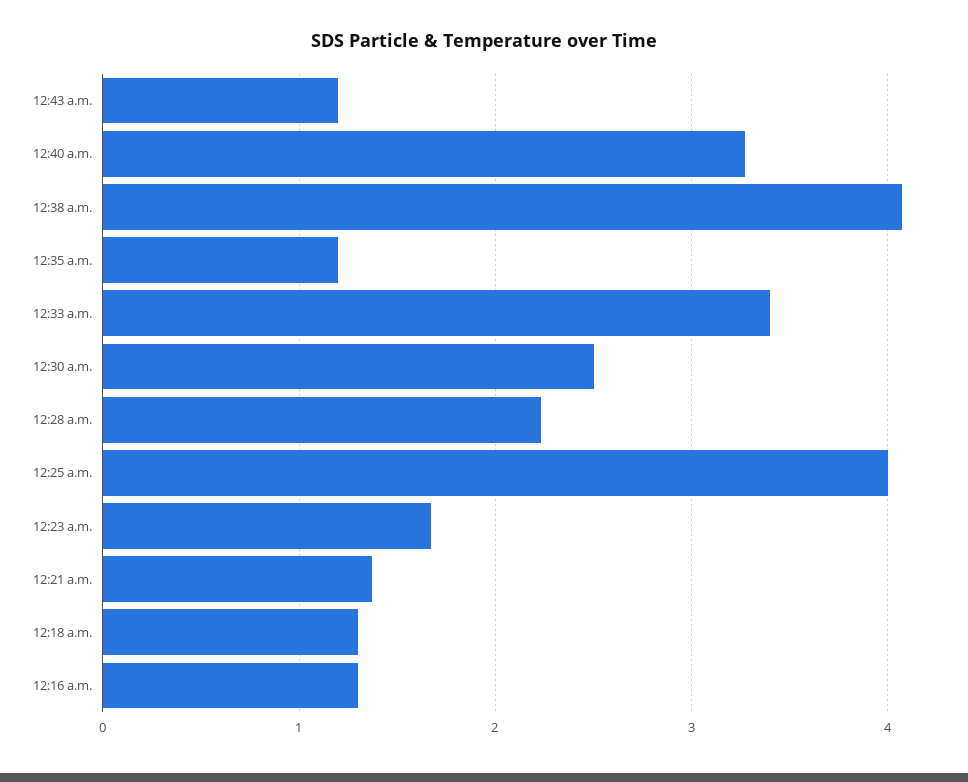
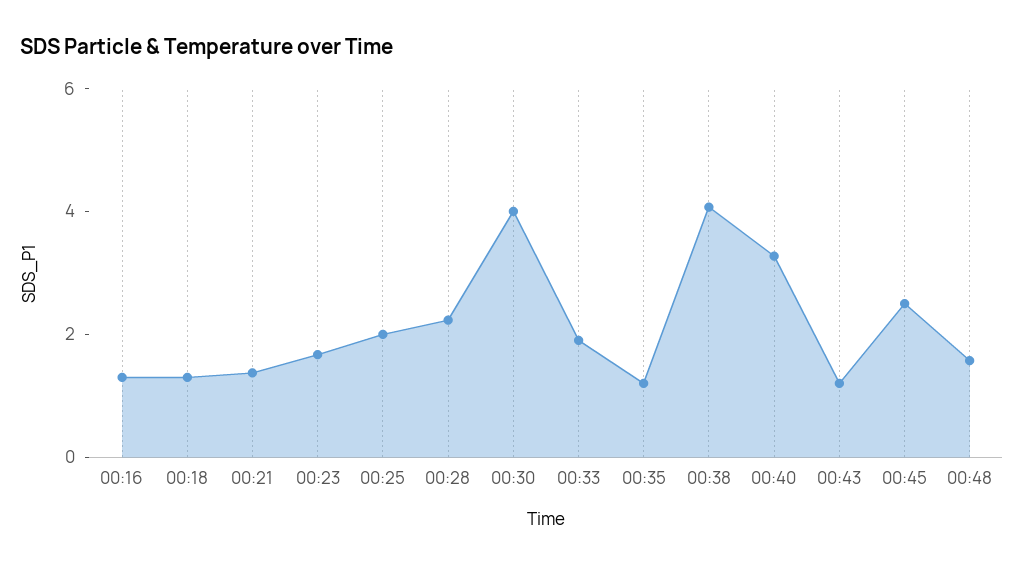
12:33 a.m.: 3.4 -> 2
12:30 a.m.: 2.5 -> 4
12:25 a.m.: 4 -> 2
00:45: none -> 2.5
00:48: none -> 1.5

